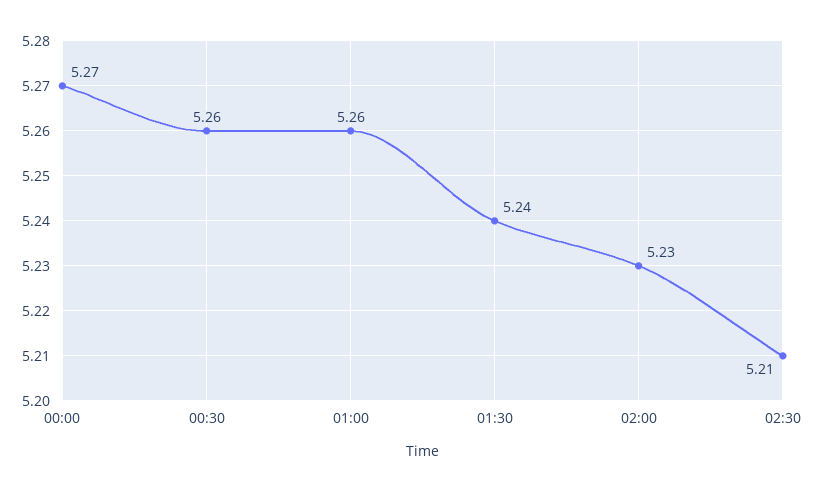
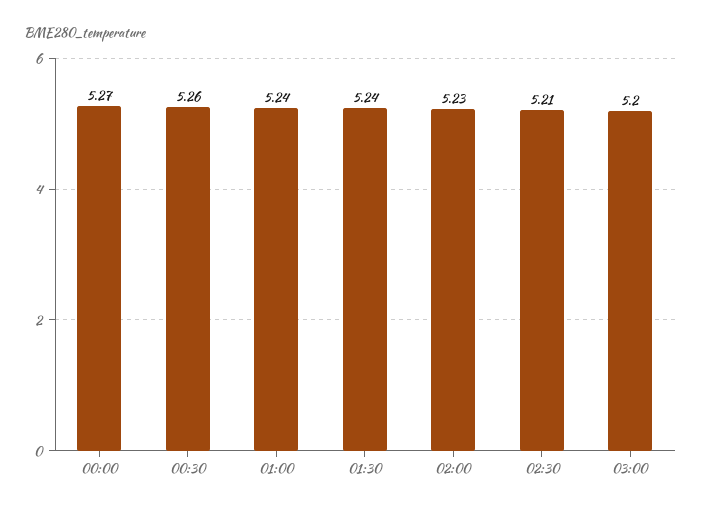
01:00: 5.26 -> 5.24
03:00: none -> 5.2

